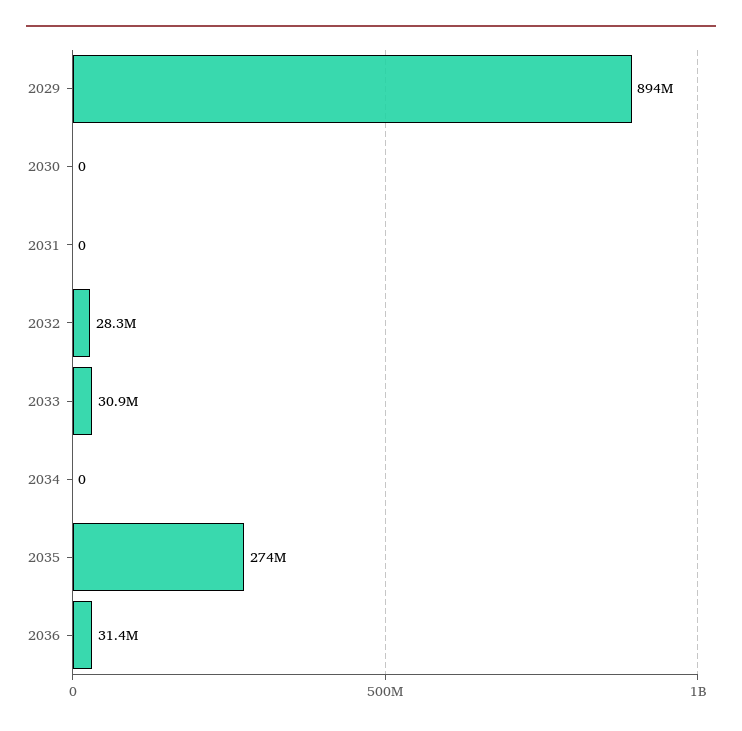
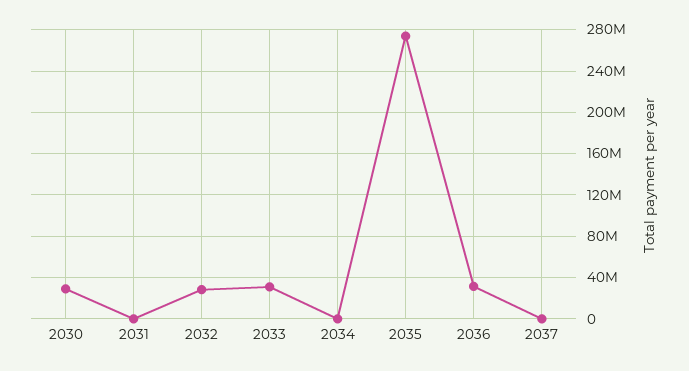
2029: 894000000 -> none
2030: 0 -> 30000000
2037: none -> 0

